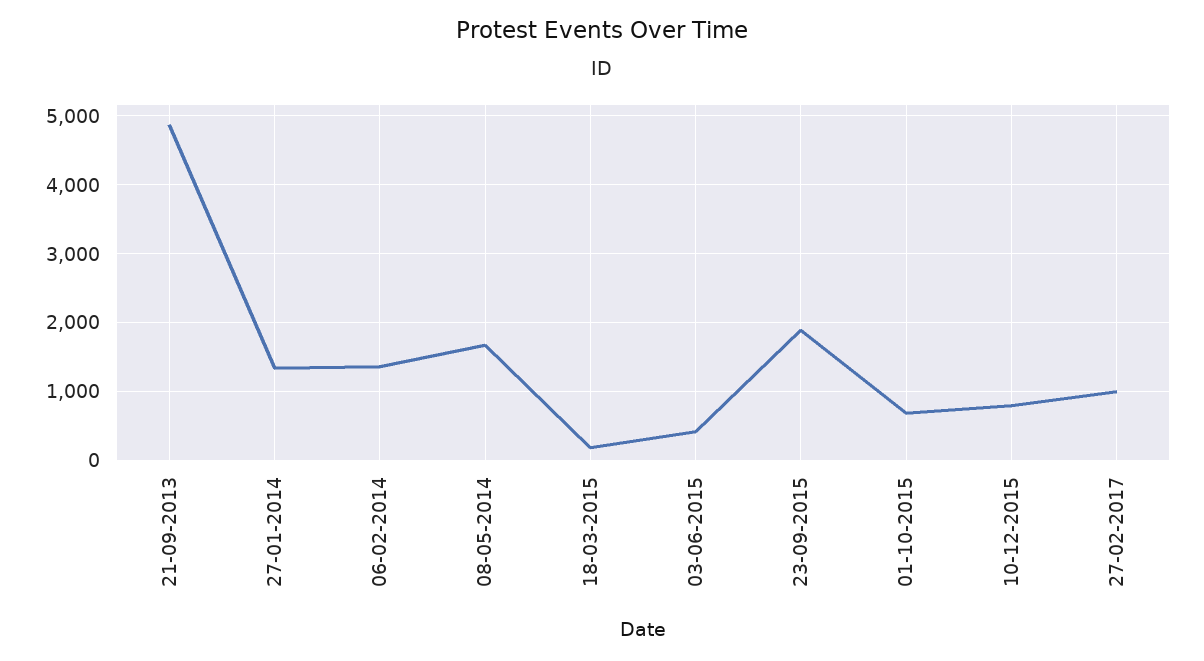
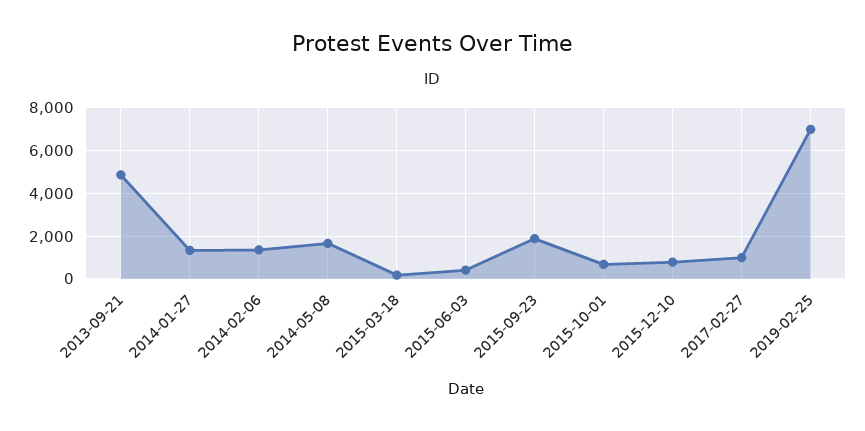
2019-02-25: none -> 7000

